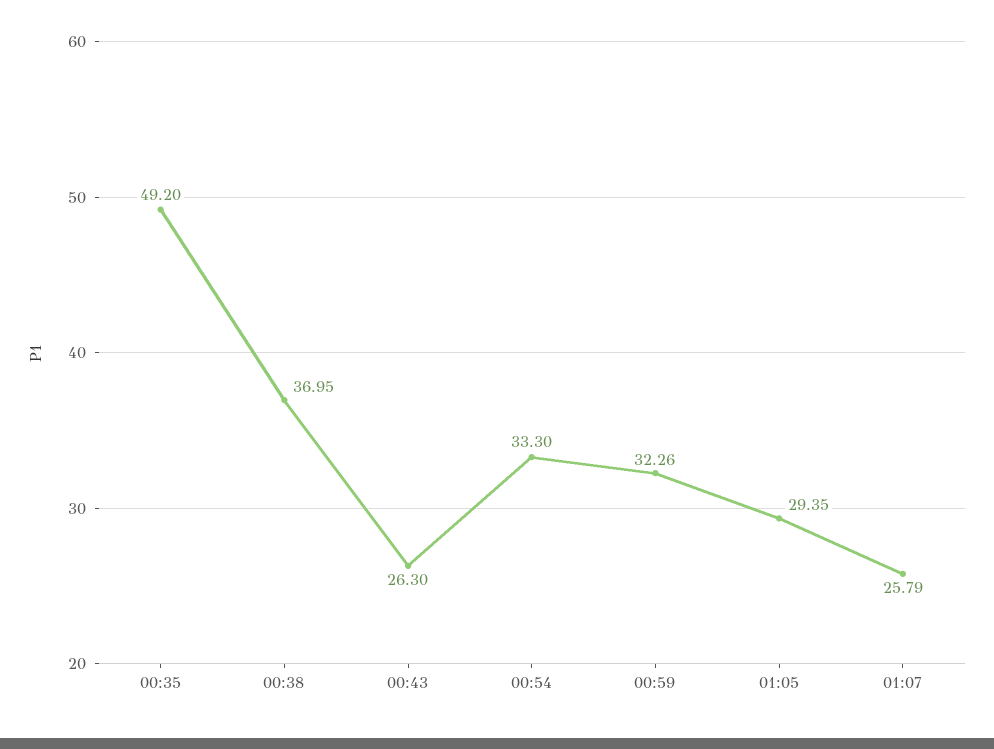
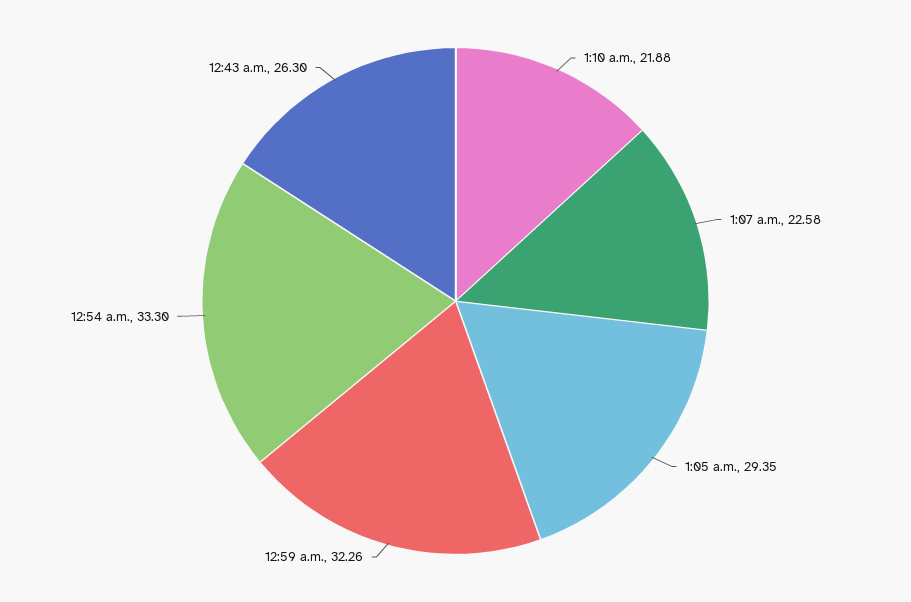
00:35: 49.2 -> none
00:38: 36.95 -> none
01:07: 25.79 -> 22.58
1:10 a.m.: none -> 21.88

